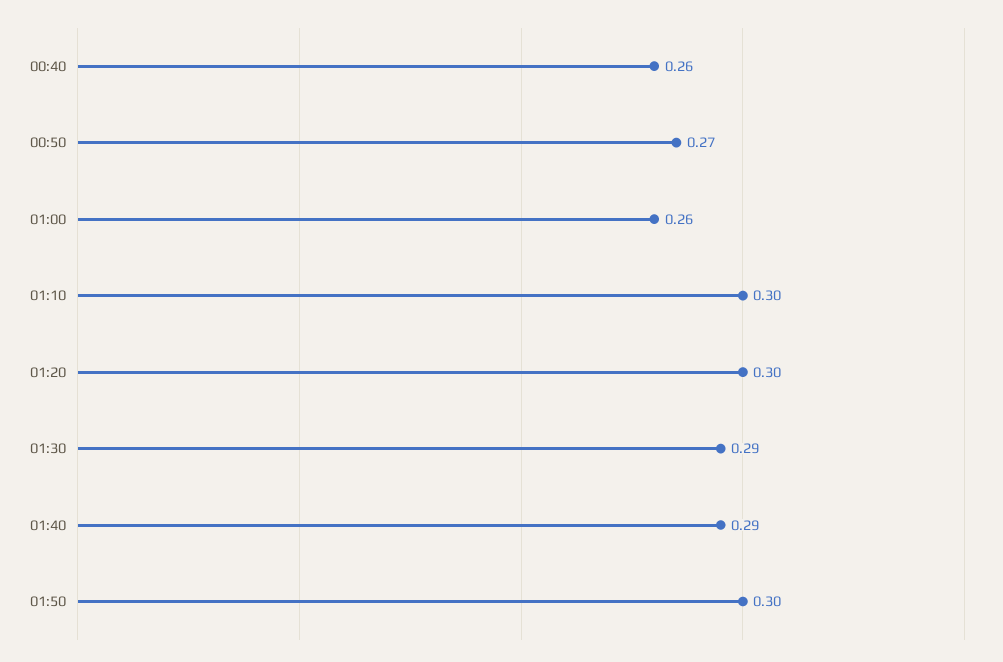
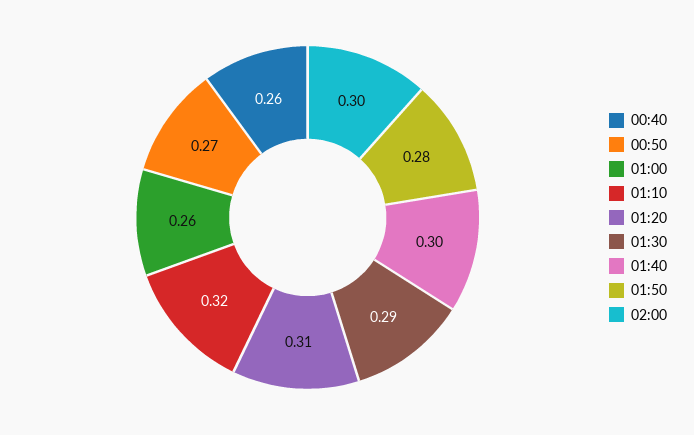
01:10: 0.3 -> 0.32
01:20: 0.3 -> 0.31
01:40: 0.29 -> 0.3
01:50: 0.3 -> 0.28
02:00: none -> 0.3

